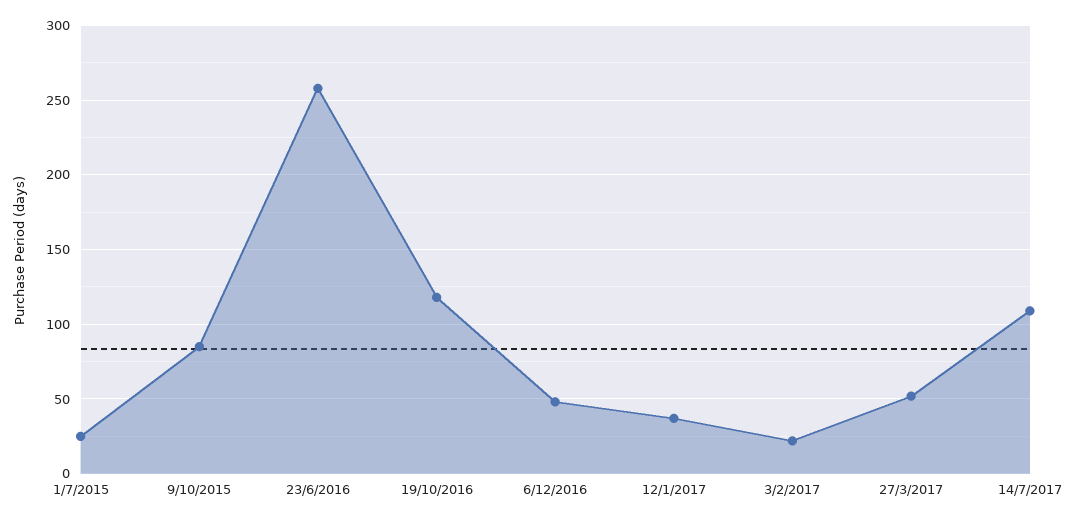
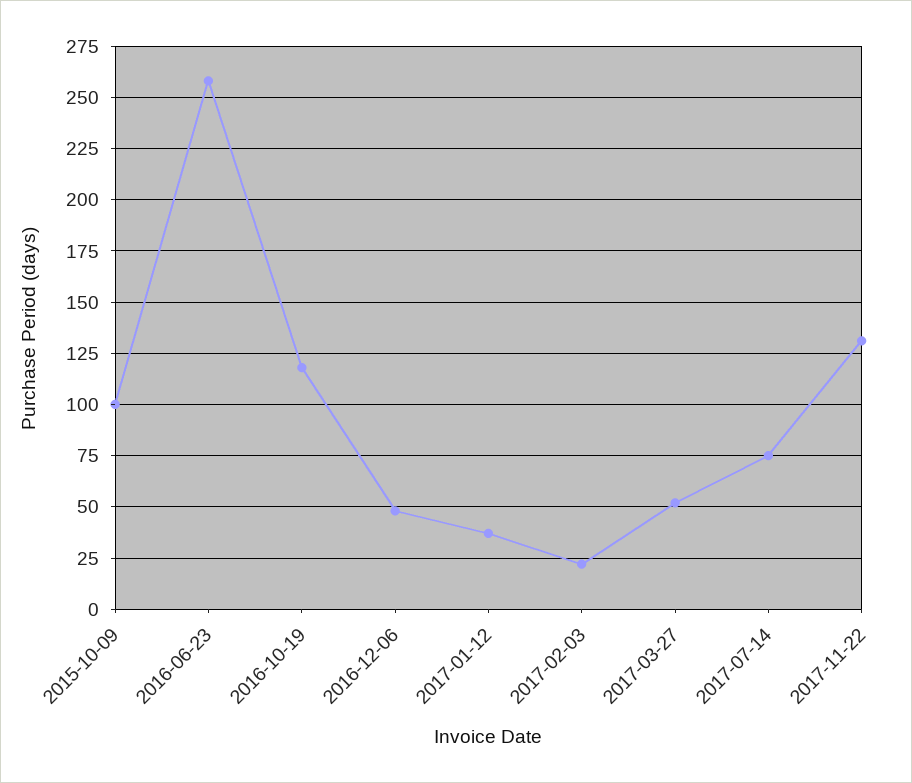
1/7/2015: 25 -> none
9/10/2015: 85 -> 100
14/7/2017: 110 -> 75
2017-11-22: none -> 130

